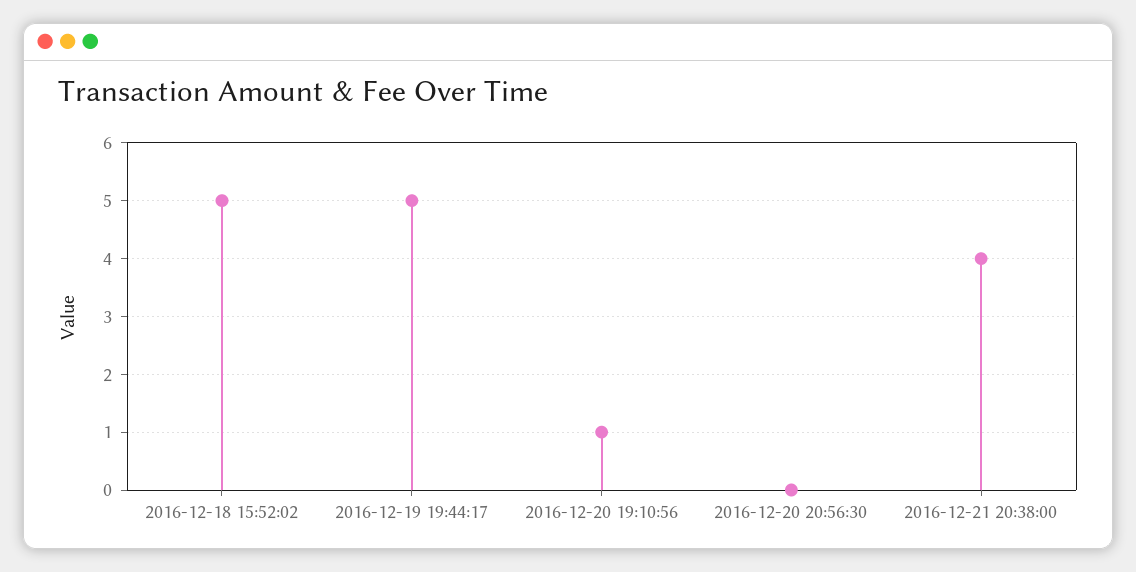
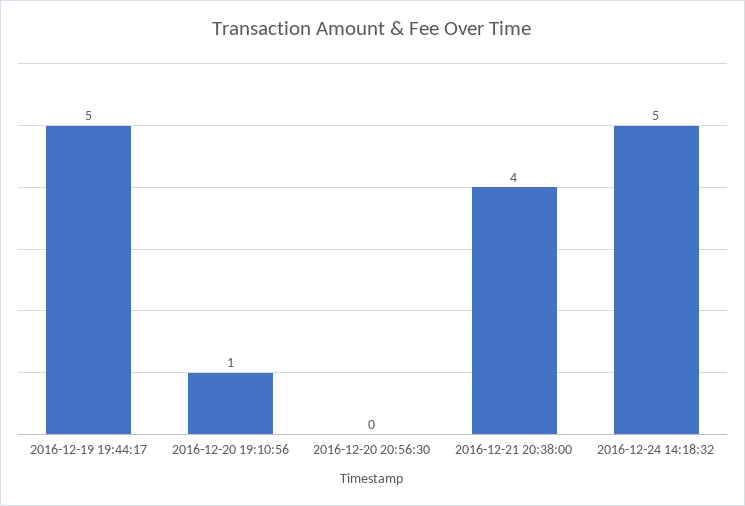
2016-12-18 15:52:02: 5 -> none
2016-12-24 14:18:32: none -> 5

